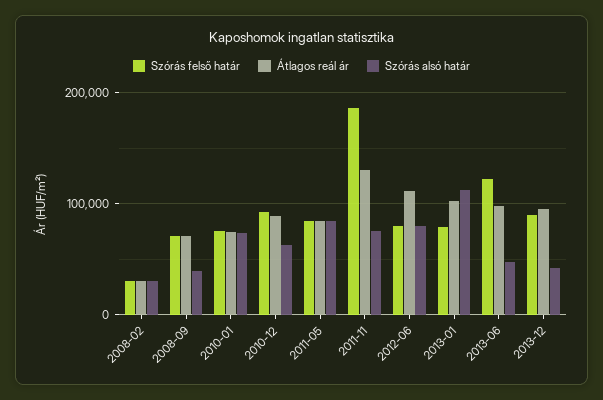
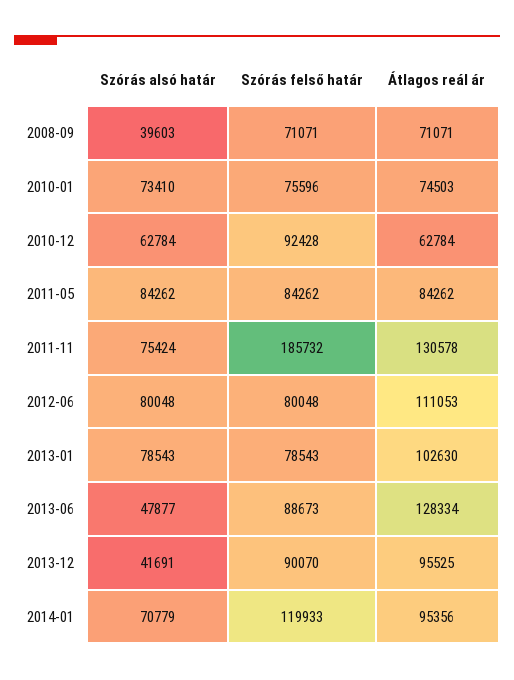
Szórás felső határ, 2008-02: 30000 -> none
Átlagos reál ár, 2008-02: 30000 -> none
Szórás alsó határ, 2008-02: 30000 -> none
Átlagos reál ár, 2010-12: 90000 -> 62784
Szórás alsó határ, 2013-01: 110000 -> 78543
Szórás felső határ, 2013-06: 120000 -> 88673
Átlagos reál ár, 2013-06: 100000 -> 128334
Szórás alsó határ, 2014-01: none -> 70779
Szórás felső határ, 2014-01: none -> 119933
Átlagos reál ár, 2014-01: none -> 95356

